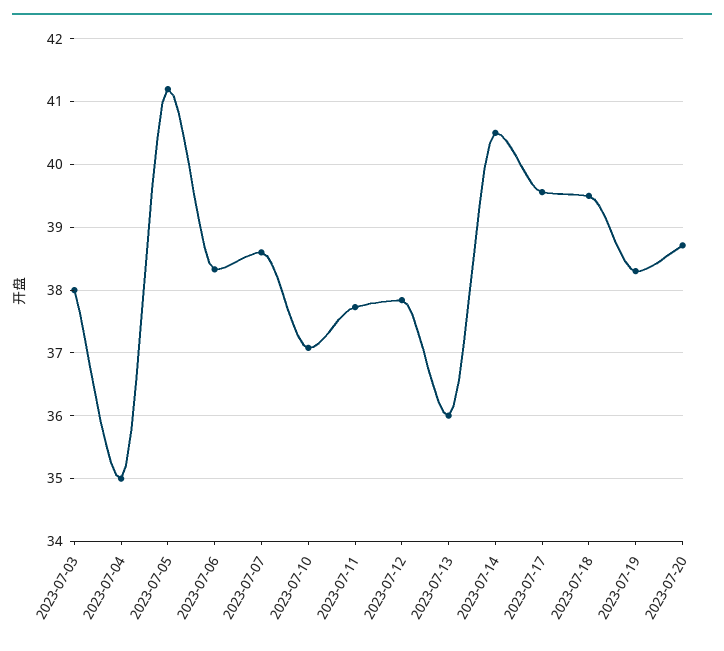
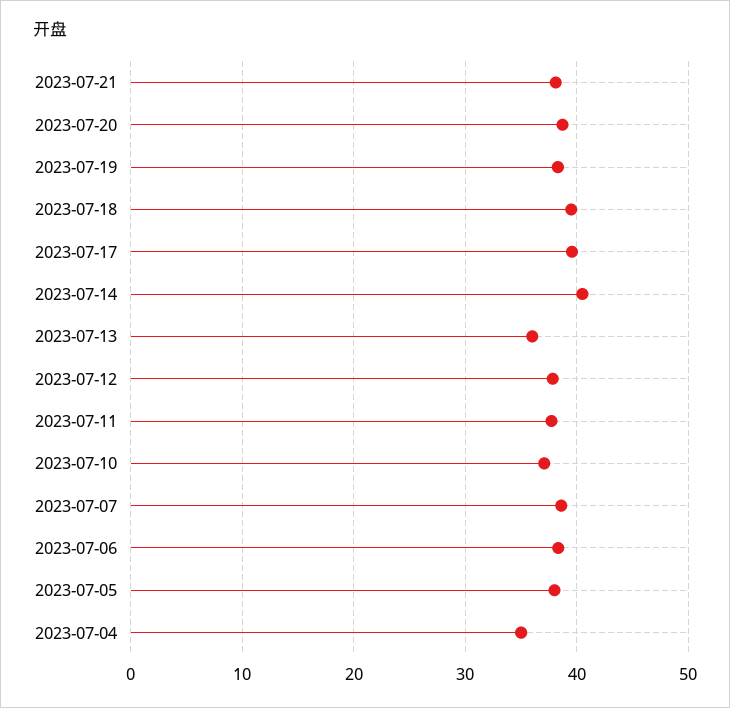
2023-07-03: 38 -> none
2023-07-05: 41.2 -> 38
2023-07-21: none -> 38

